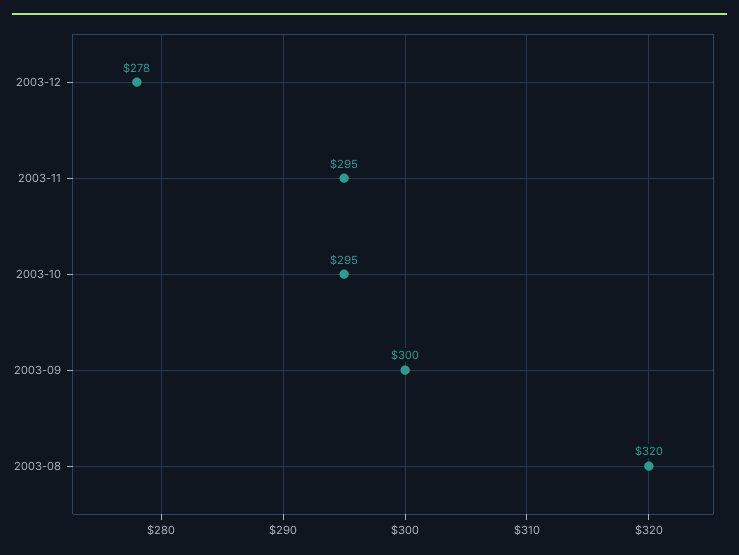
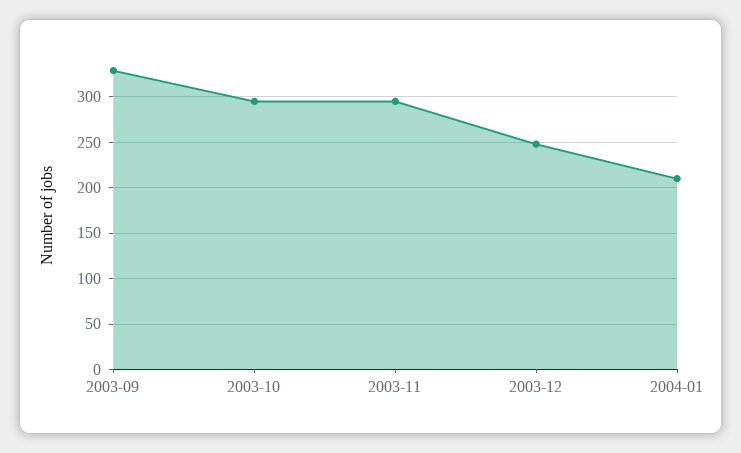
2003-12: 278 -> 250
2003-09: 300 -> 330
2003-08: 320 -> none
2004-01: none -> 210

